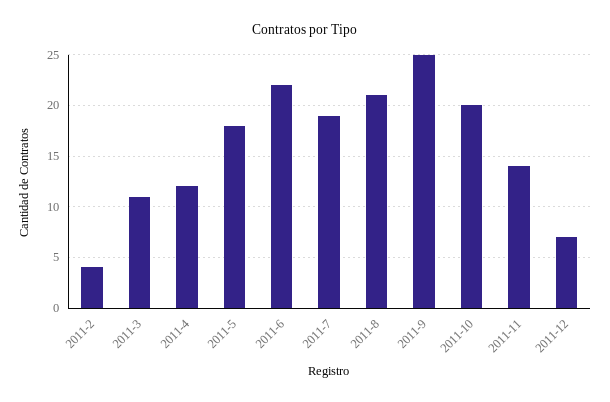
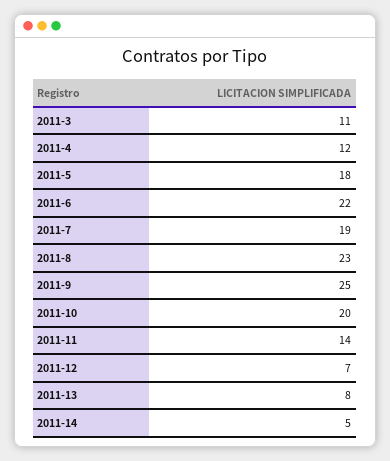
2011-2: 4 -> none
2011-8: 21 -> 23
2011-13: none -> 8
2011-14: none -> 5

